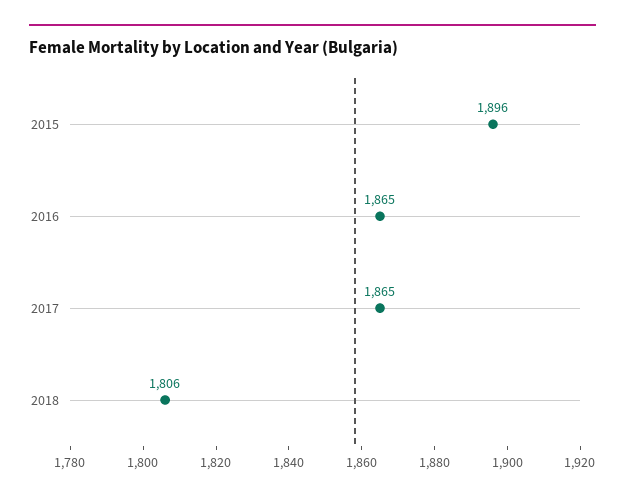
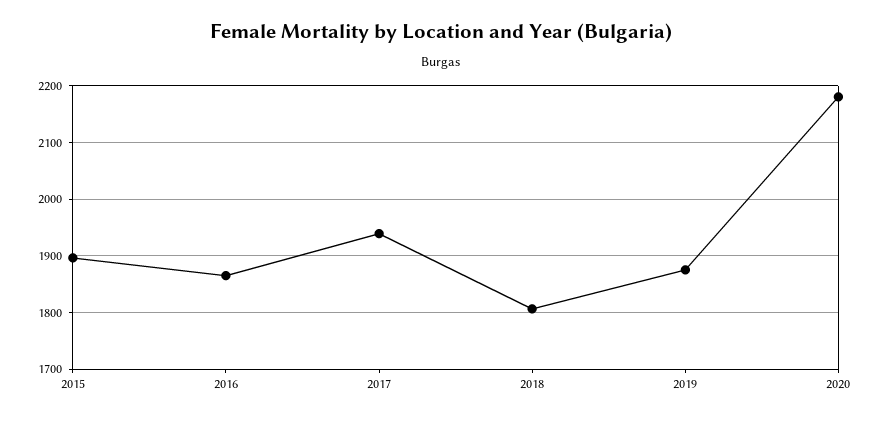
2017: 1865 -> 1940
2019: none -> 1880
2020: none -> 2180

